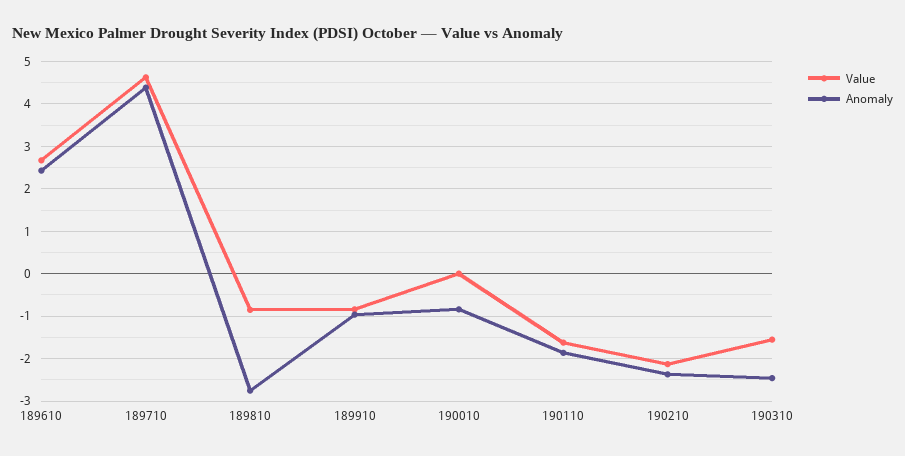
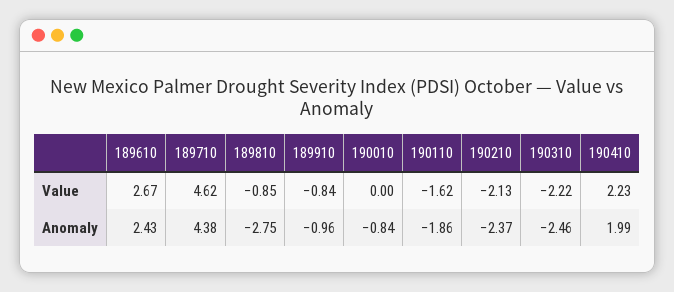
Value, 190310: -1.6 -> -2.22
Value, 190410: none -> 2.23
Anomaly, 190410: none -> 1.99

